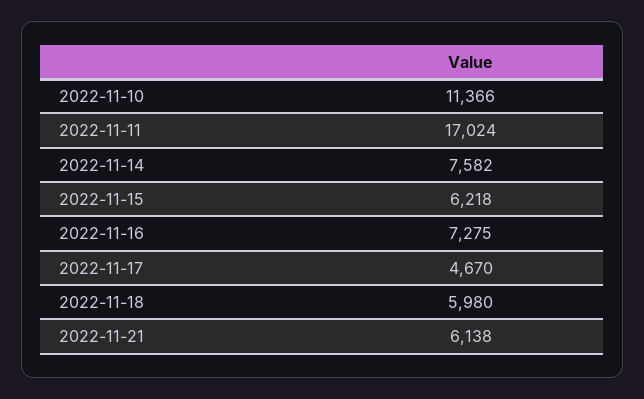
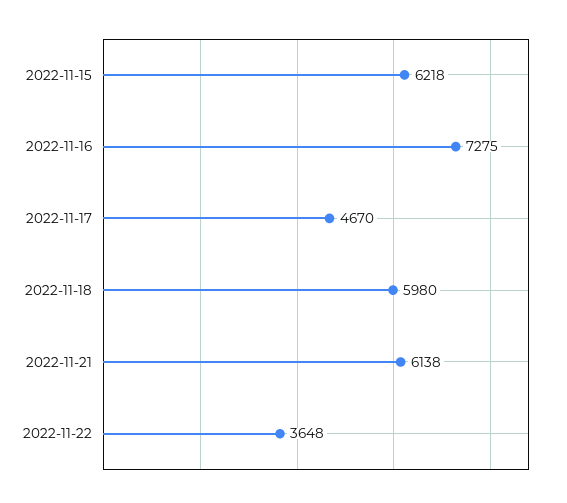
2022-11-10: 11366 -> none
2022-11-11: 17024 -> none
2022-11-14: 7582 -> none
2022-11-22: none -> 3648

